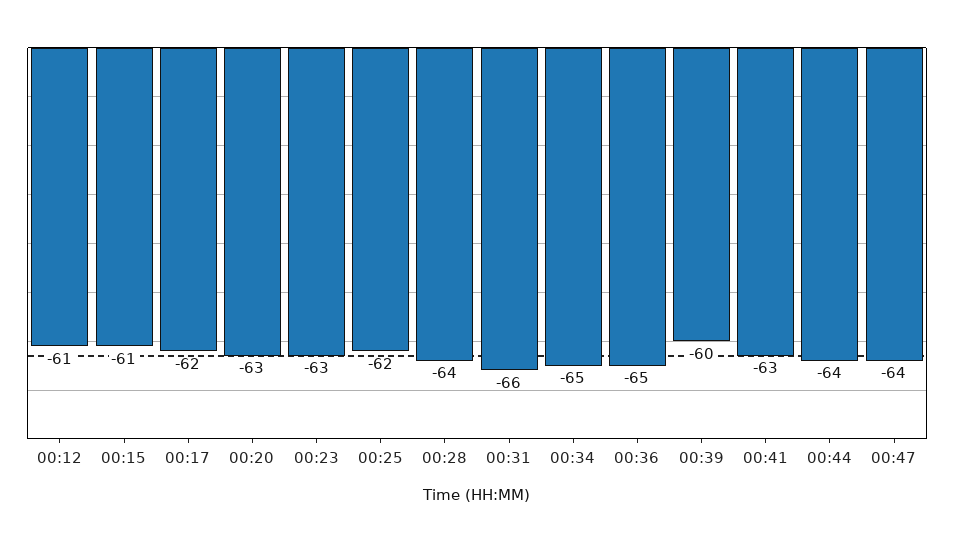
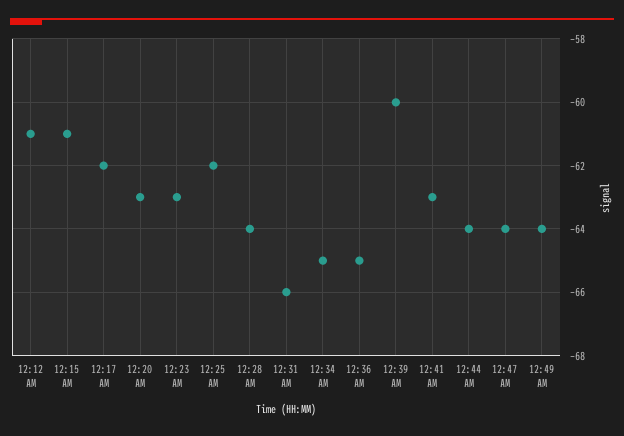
12:49 AM: none -> -64

